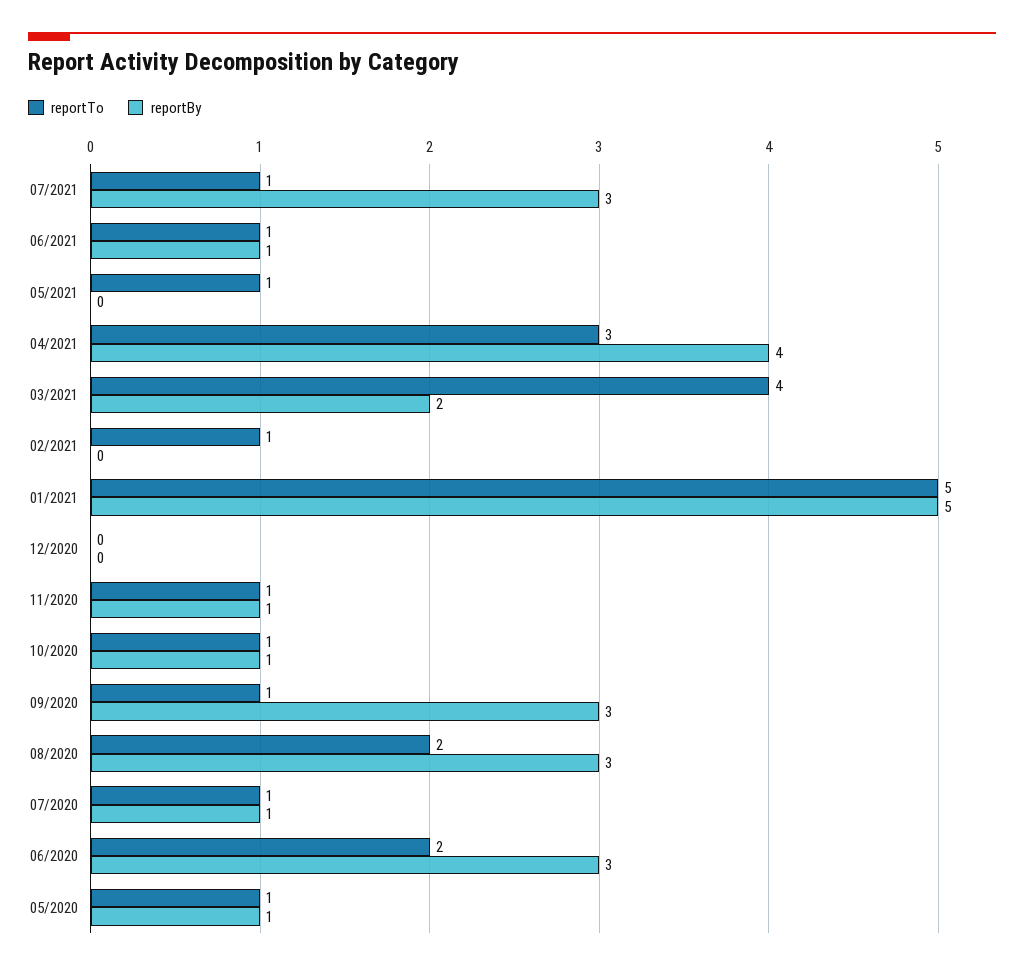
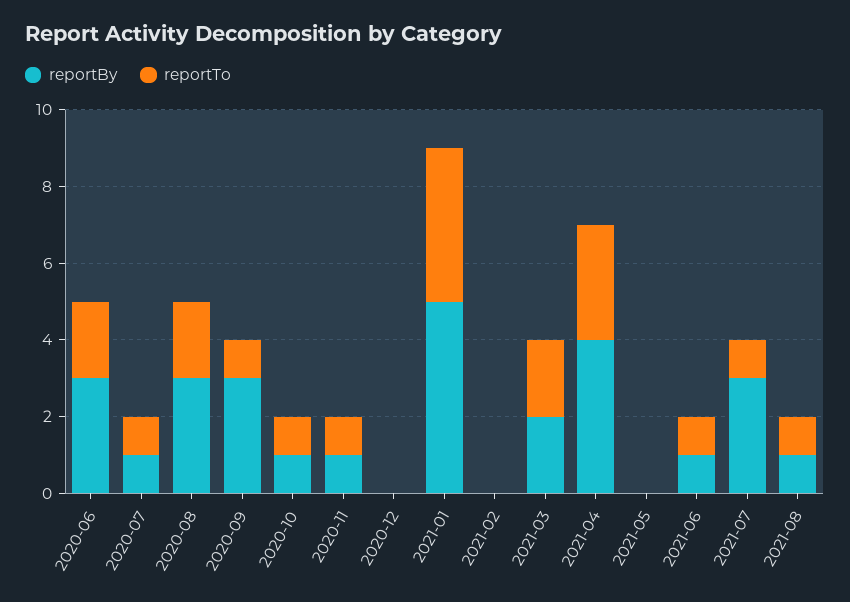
reportTo, 05/2021: 1 -> 0
reportTo, 03/2021: 4 -> 2
reportTo, 02/2021: 1 -> 0
reportTo, 01/2021: 5 -> 4
reportTo, 05/2020: 1 -> none
reportBy, 05/2020: 1 -> none
reportBy, 2021-08: none -> 1
reportTo, 2021-08: none -> 1

